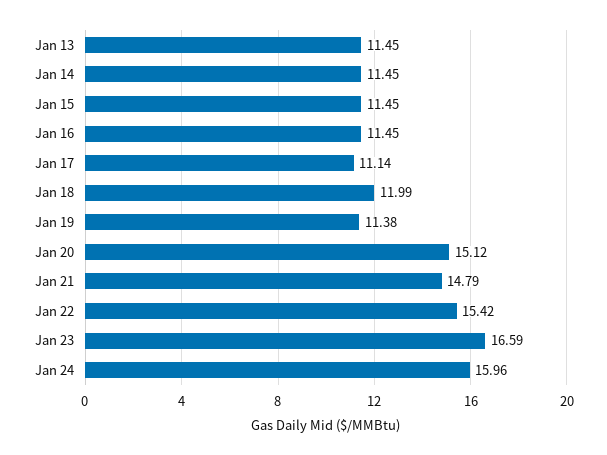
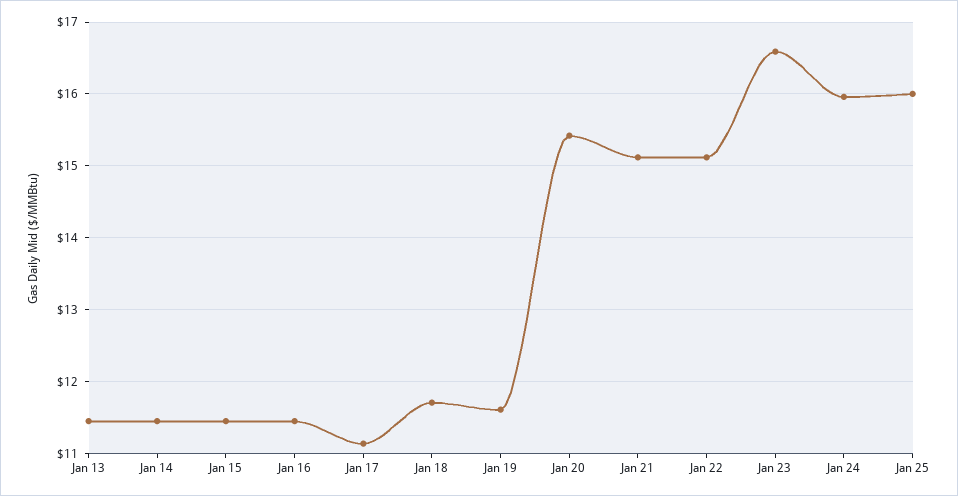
Jan 18: 11.99 -> 11.7
Jan 19: 11.38 -> 11.6
Jan 20: 15.12 -> 15.4
Jan 21: 14.79 -> 15.1
Jan 22: 15.42 -> 15.1
Jan 25: none -> 16

